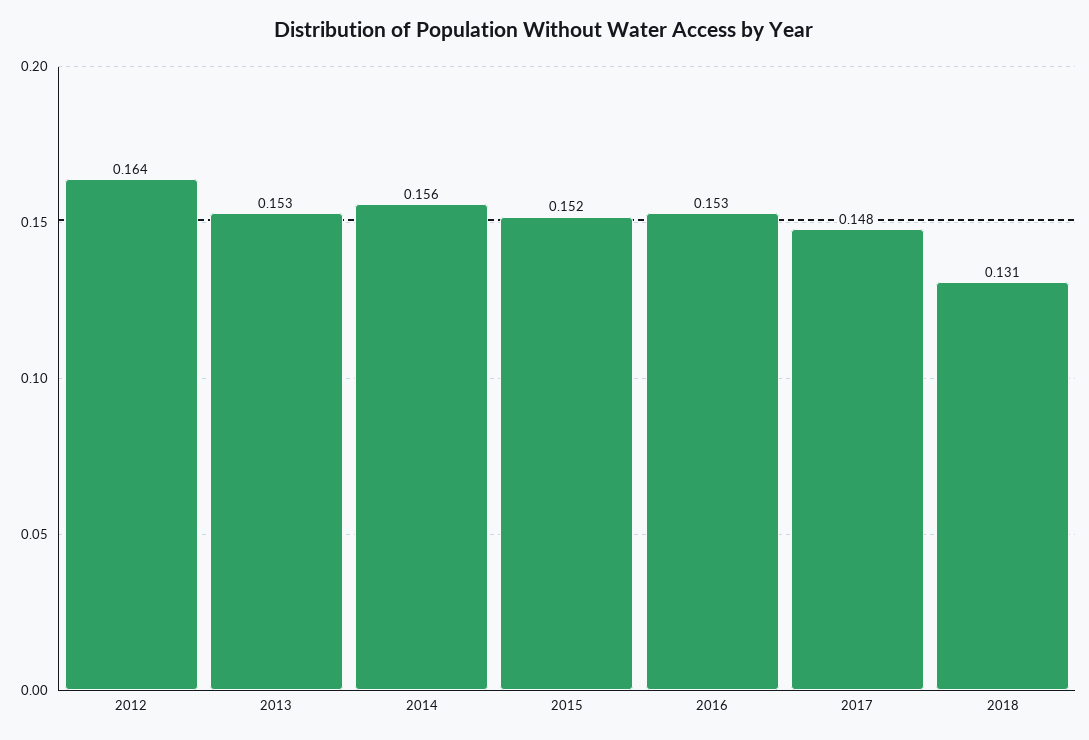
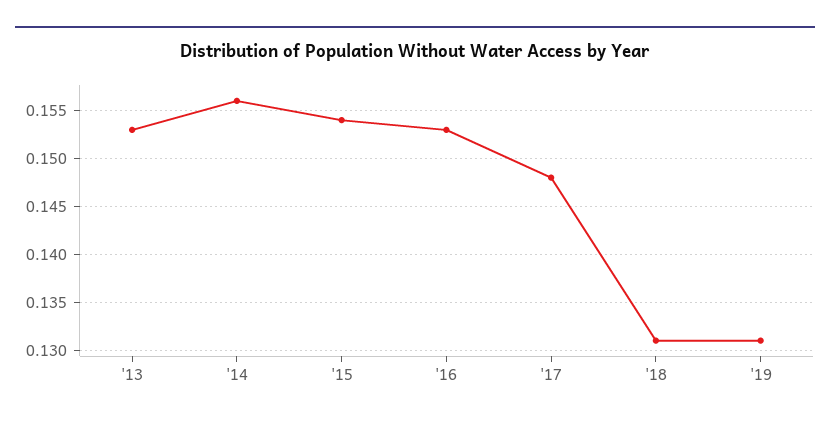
2012: 0.164 -> none
2015: 0.152 -> 0.154
'19: none -> 0.131

